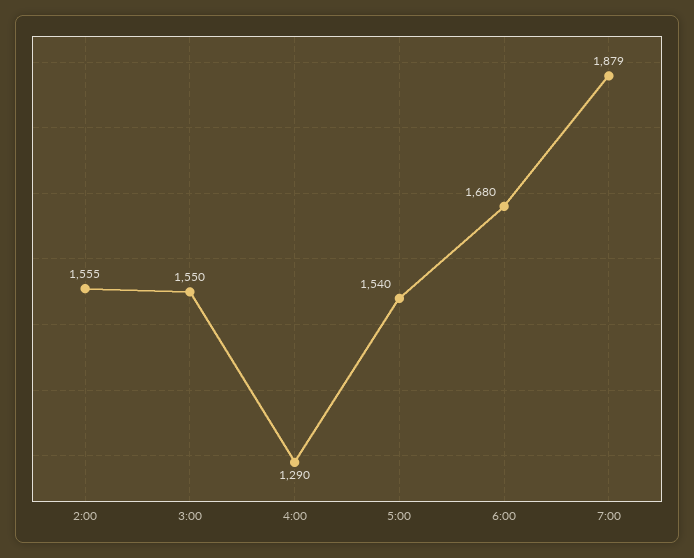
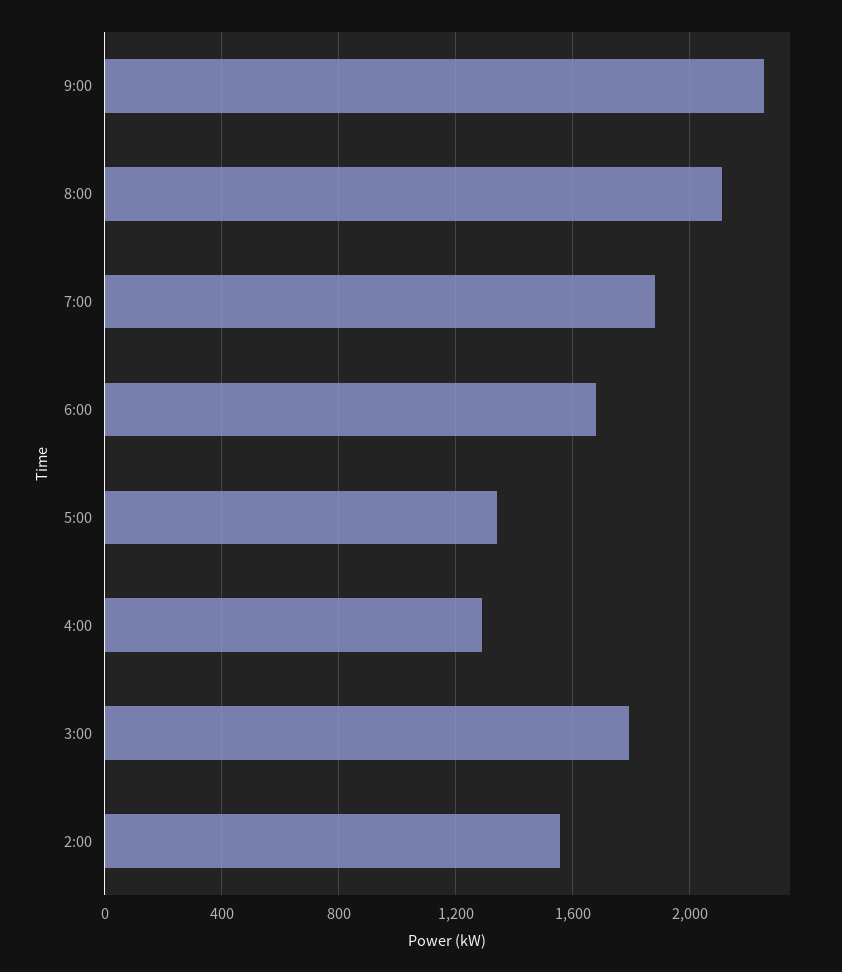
3:00: 1550 -> 1800
5:00: 1540 -> 1350
9:00: none -> 2250
8:00: none -> 2100

